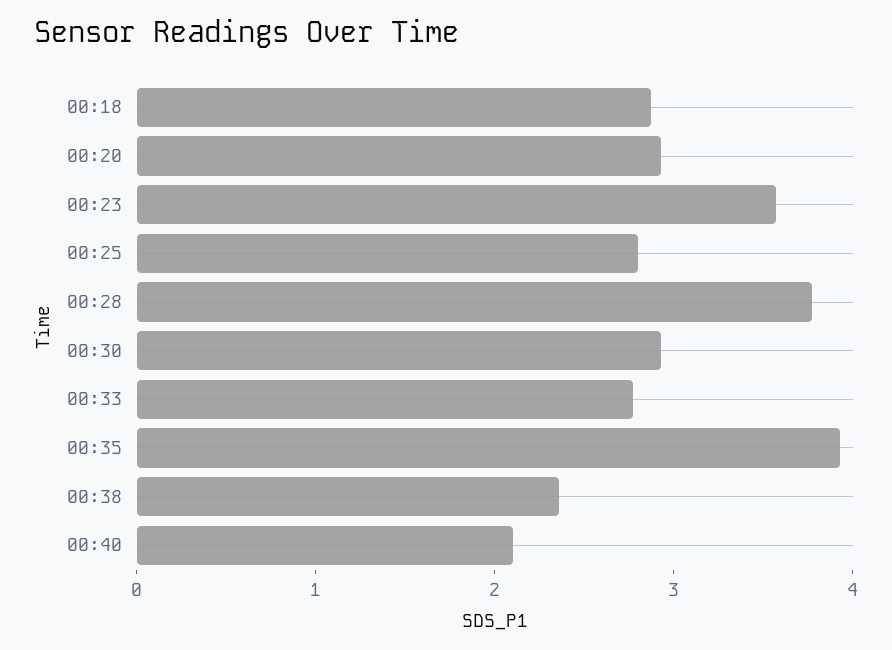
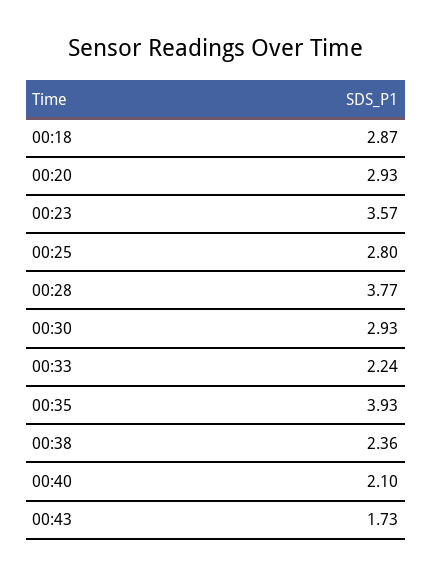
00:33: 2.8 -> 2.24
00:43: none -> 1.73

